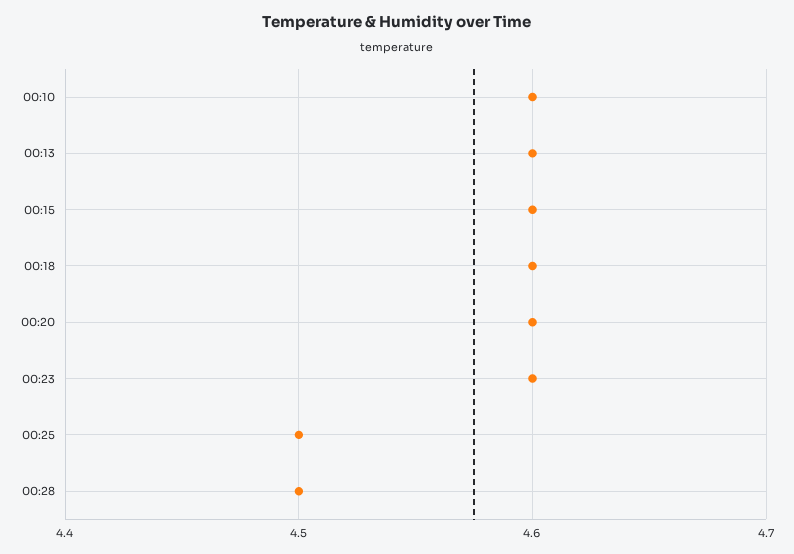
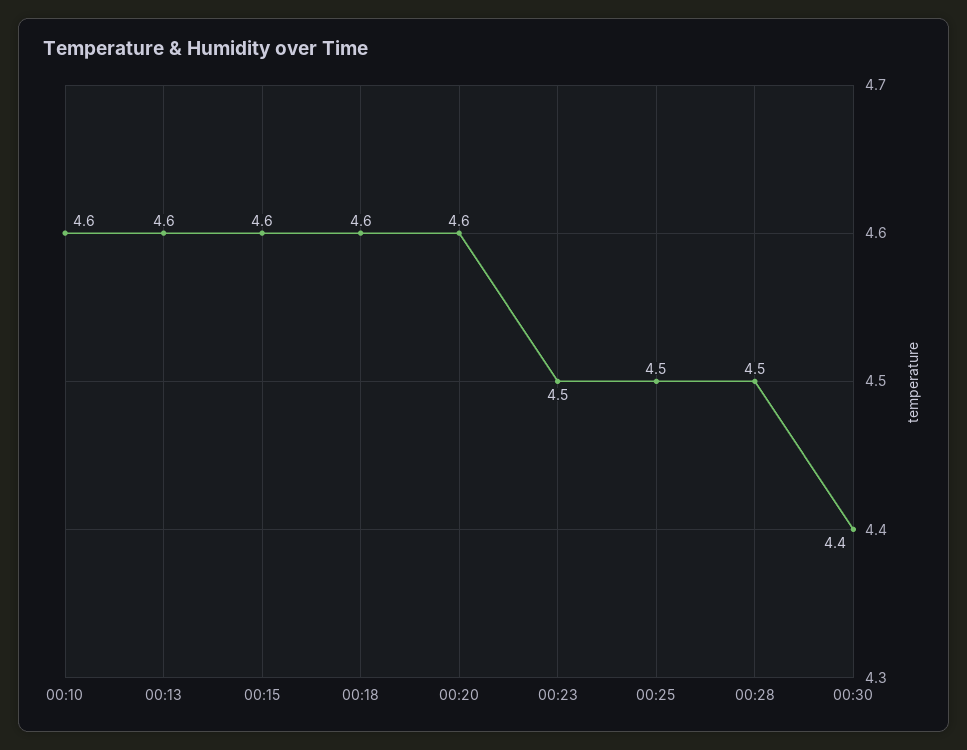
00:23: 4.6 -> 4.5
00:30: none -> 4.4

